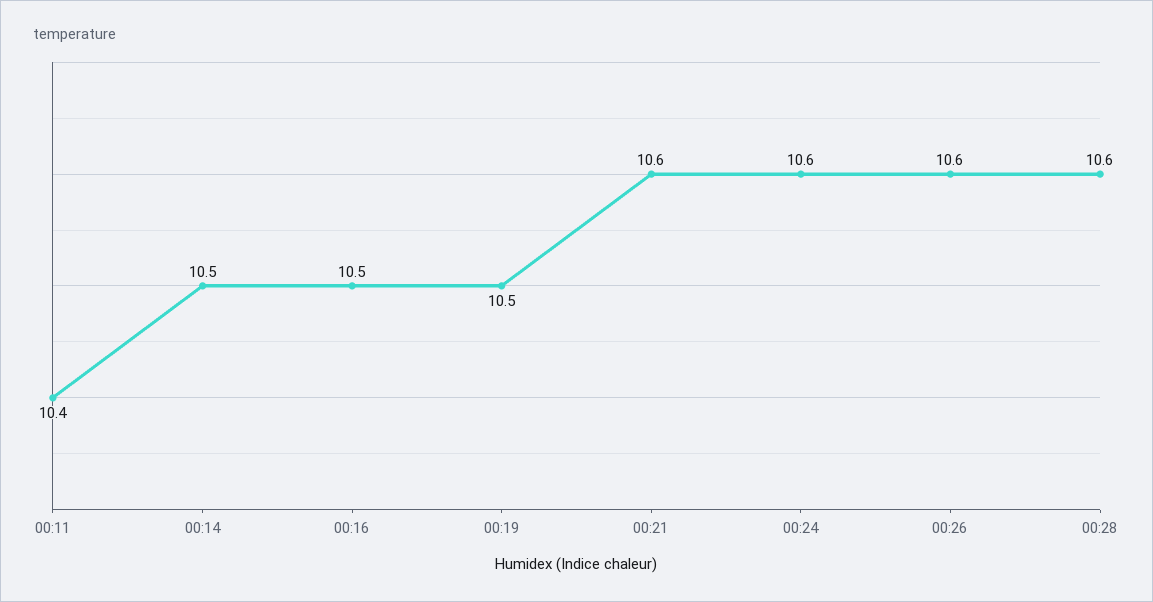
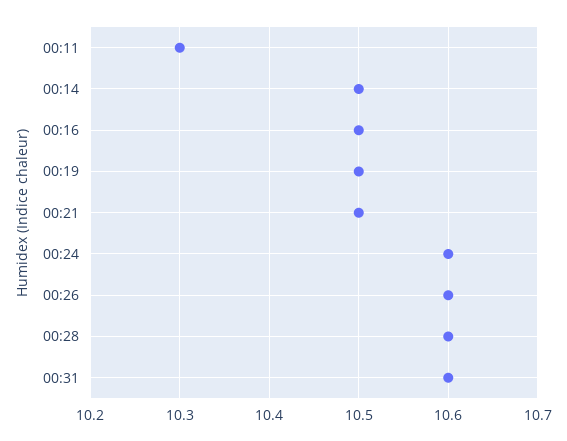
00:11: 10.4 -> 10.3
00:21: 10.6 -> 10.5
00:31: none -> 10.6

